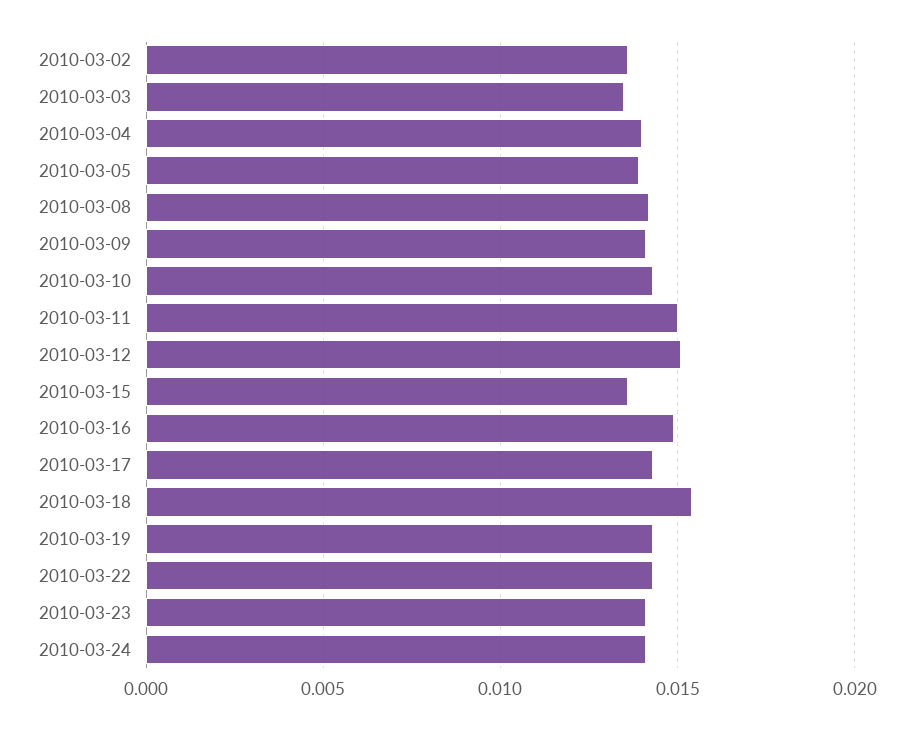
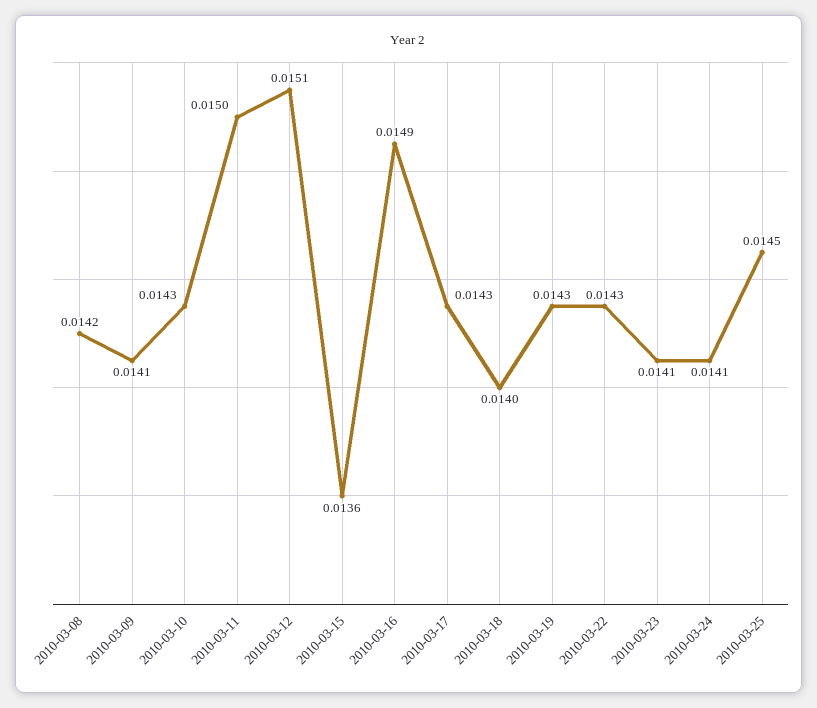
2010-03-02: 0.0135 -> none
2010-03-03: 0.0135 -> none
2010-03-04: 0.014 -> none
2010-03-05: 0.014 -> none
2010-03-18: 0.0155 -> 0.014
2010-03-25: none -> 0.0145

